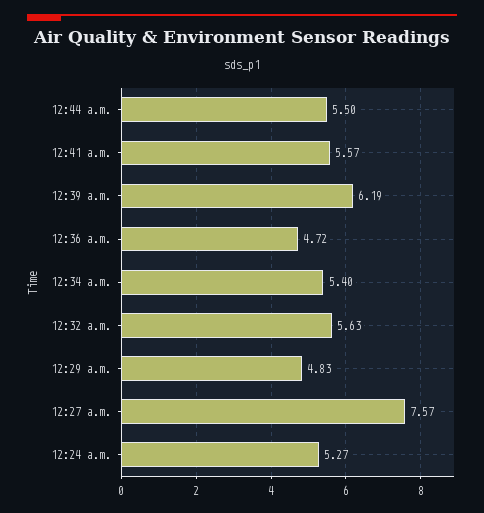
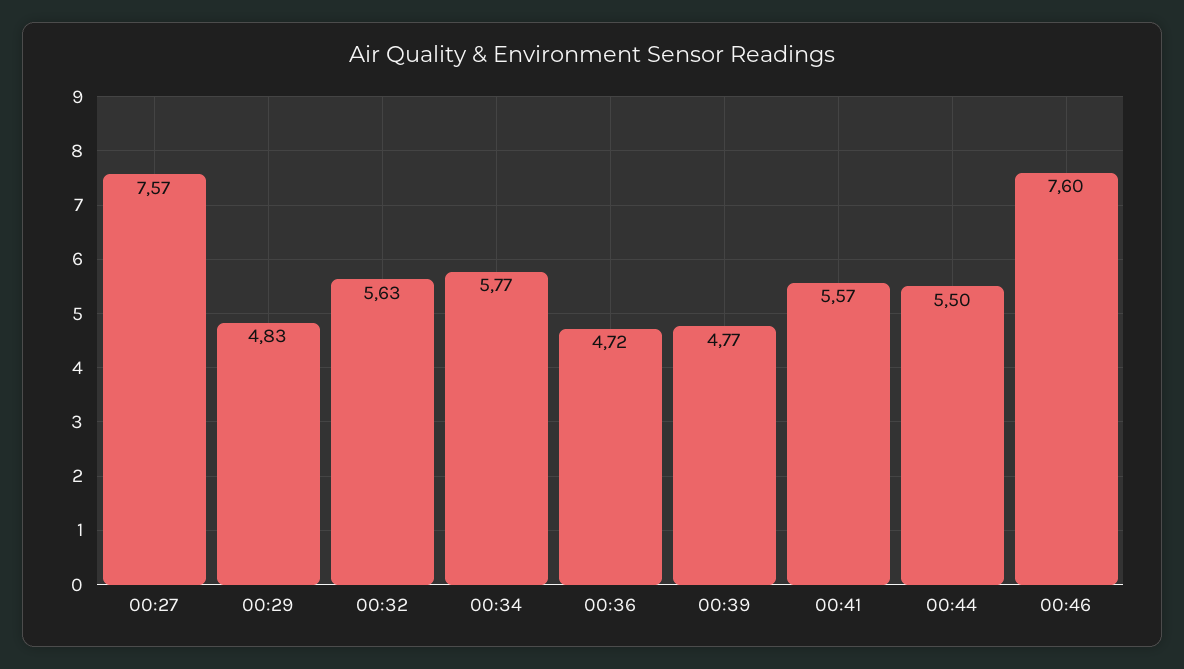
12:39 a.m.: 6.19 -> 4.77
12:34 a.m.: 5.4 -> 5.77
12:24 a.m.: 5.27 -> none
00:46: none -> 7.6

